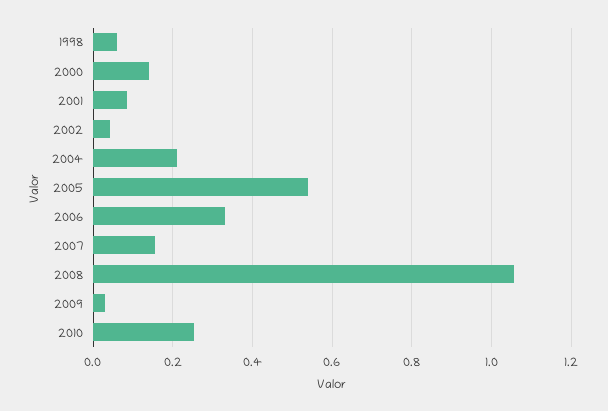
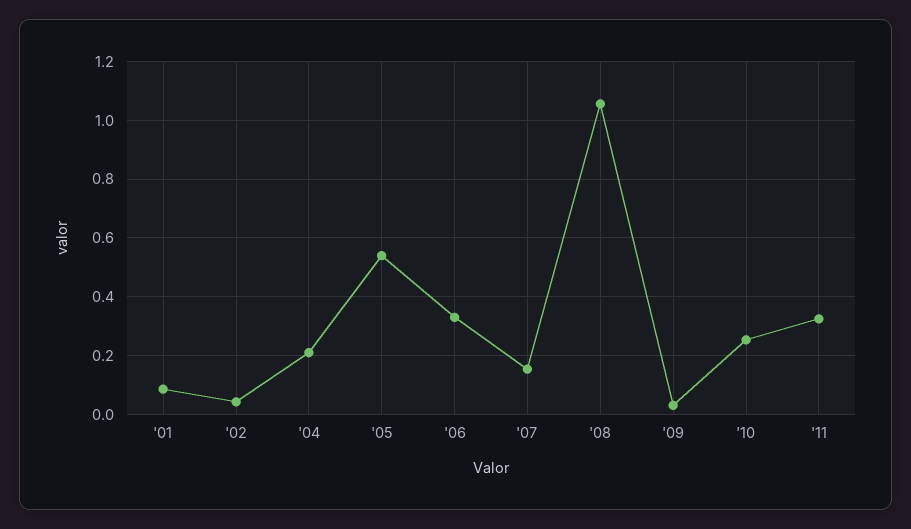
1998: 0.06 -> none
2000: 0.14 -> none
'11: none -> 0.325

